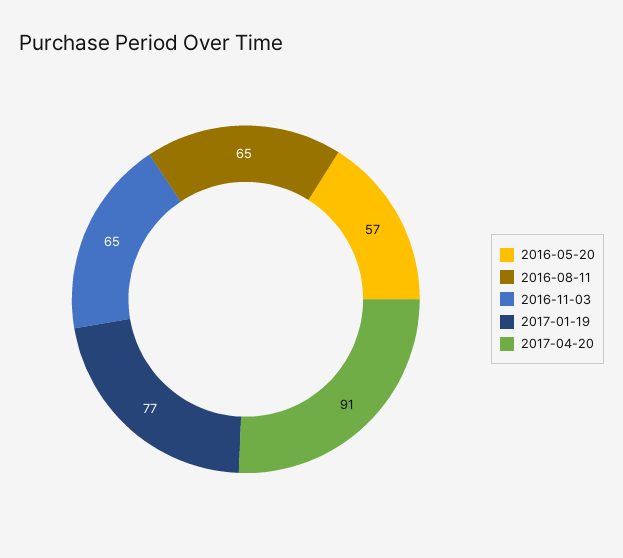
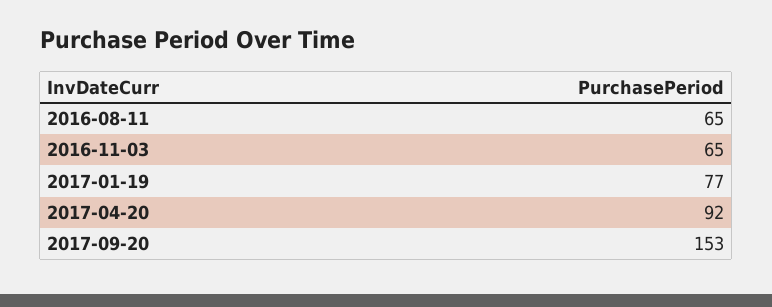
2016-05-20: 57 -> none
2017-04-20: 91 -> 92
2017-09-20: none -> 153

